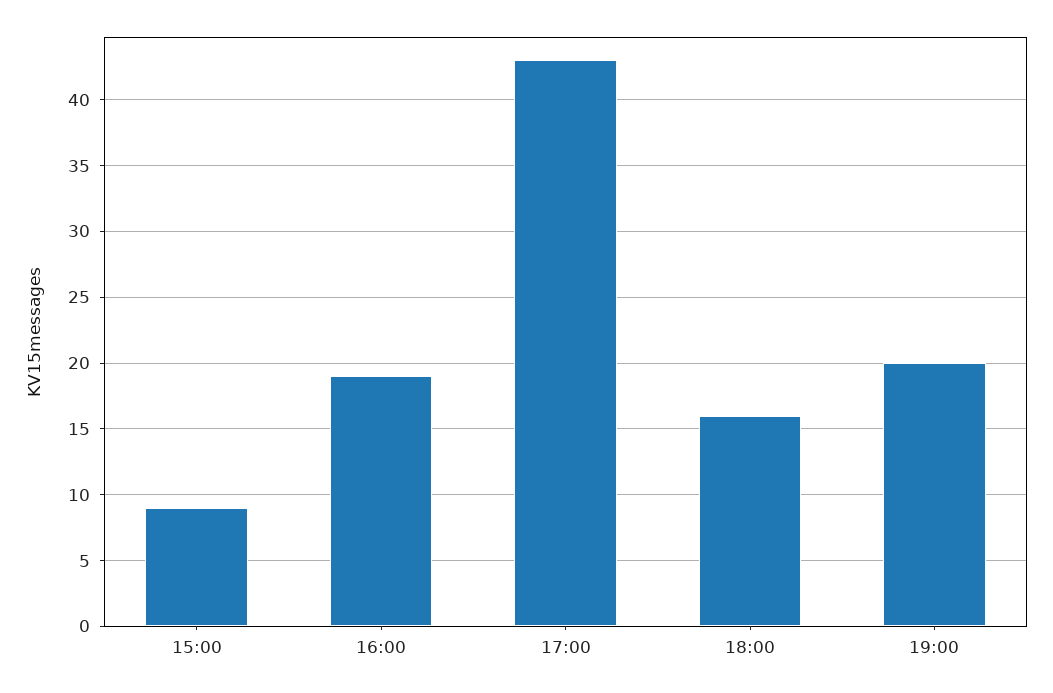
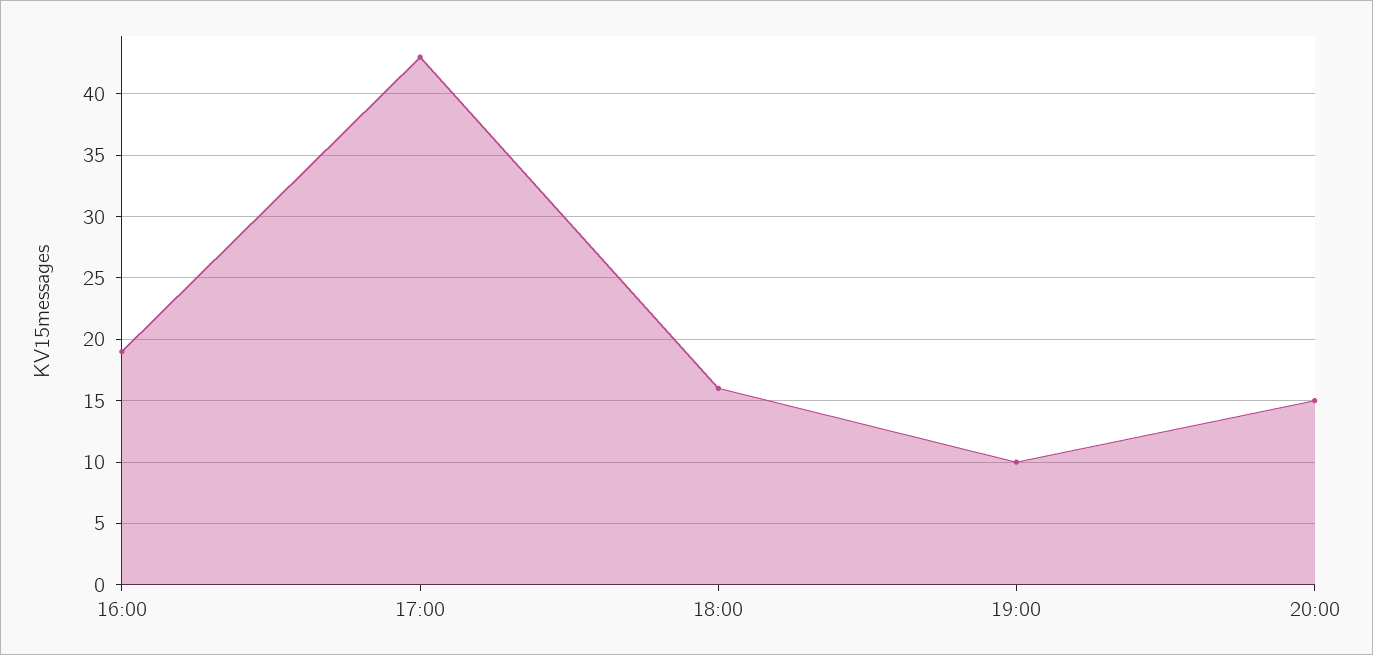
15:00: 9 -> none
19:00: 20 -> 10
20:00: none -> 15

